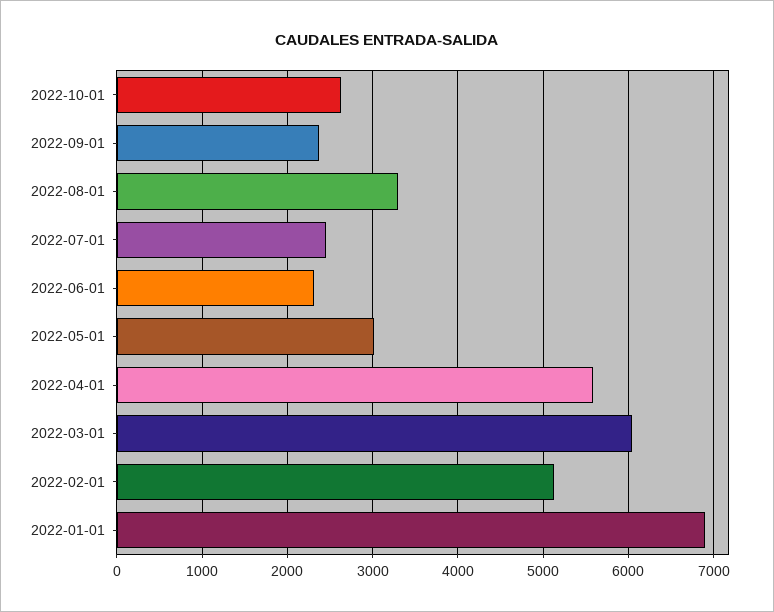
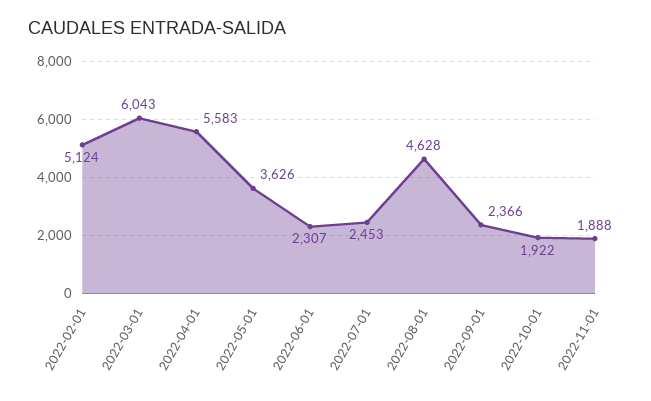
2022-10-01: 2600 -> 1922
2022-08-01: 3300 -> 4628
2022-05-01: 3000 -> 3626
2022-01-01: 6900 -> none
2022-11-01: none -> 1888

